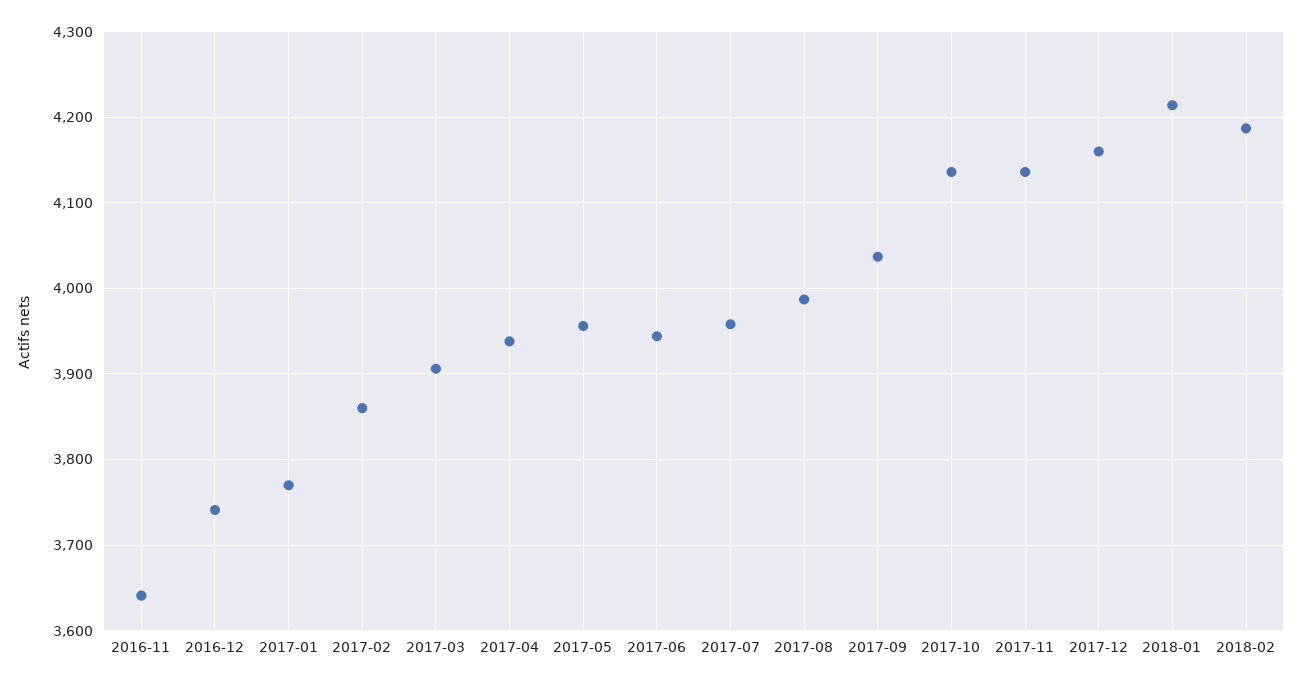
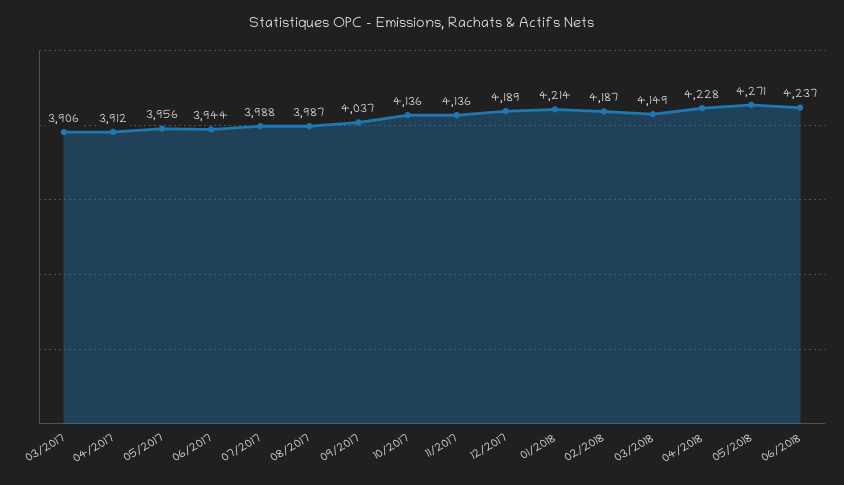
2016-11: 3640 -> none
2016-12: 3740 -> none
2017-01: 3770 -> none
2017-02: 3860 -> none
2017-04: 3940 -> 3912
2017-07: 3960 -> 3988
2017-12: 4160 -> 4189
03/2018: none -> 4149
04/2018: none -> 4228
05/2018: none -> 4271
06/2018: none -> 4237

